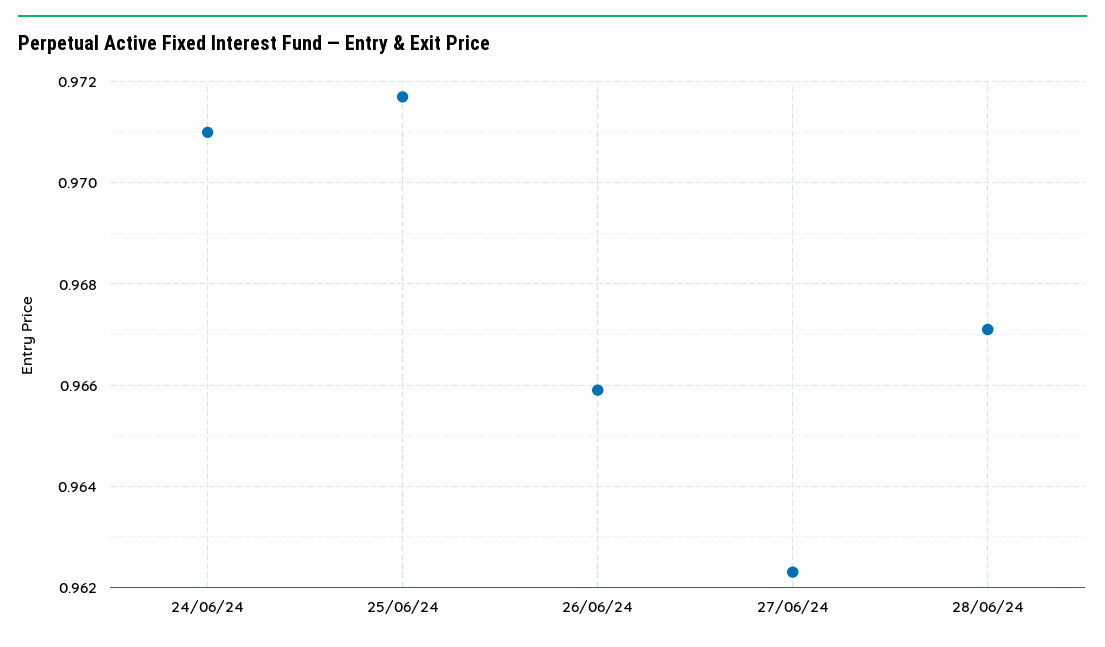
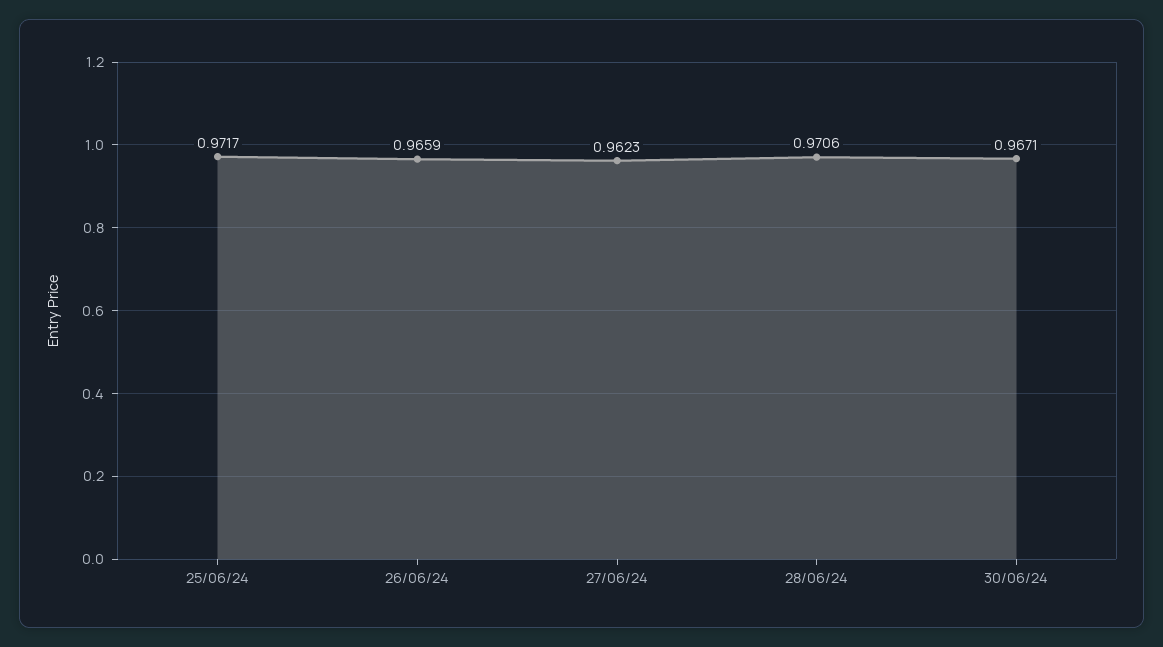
24/06/24: 0.971 -> none
28/06/24: 0.967 -> 0.9706
30/06/24: none -> 0.9671

